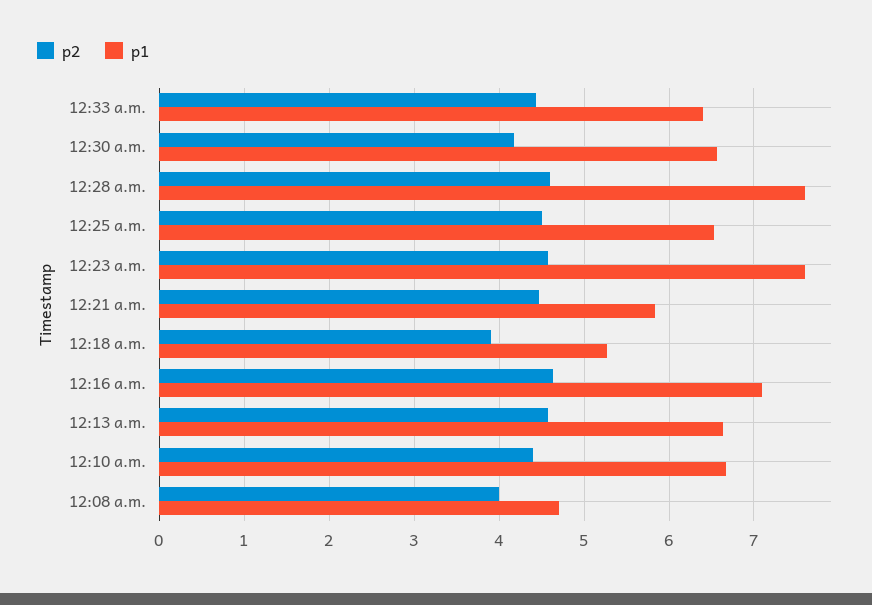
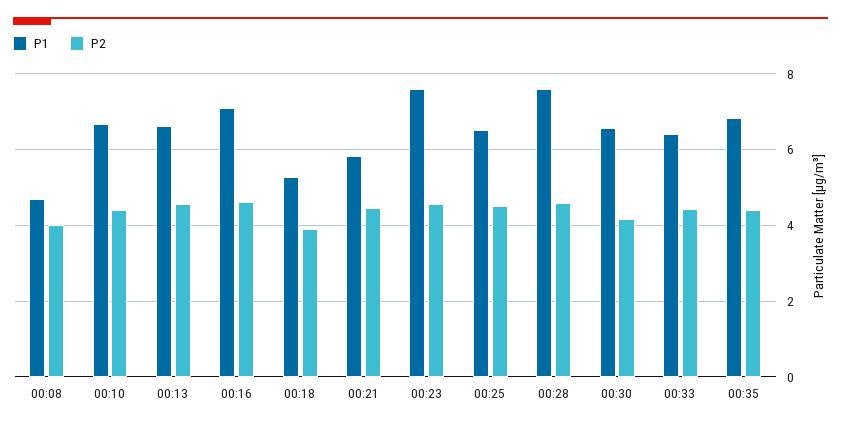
p1, 00:35: none -> 6.8
p2, 00:35: none -> 4.4

